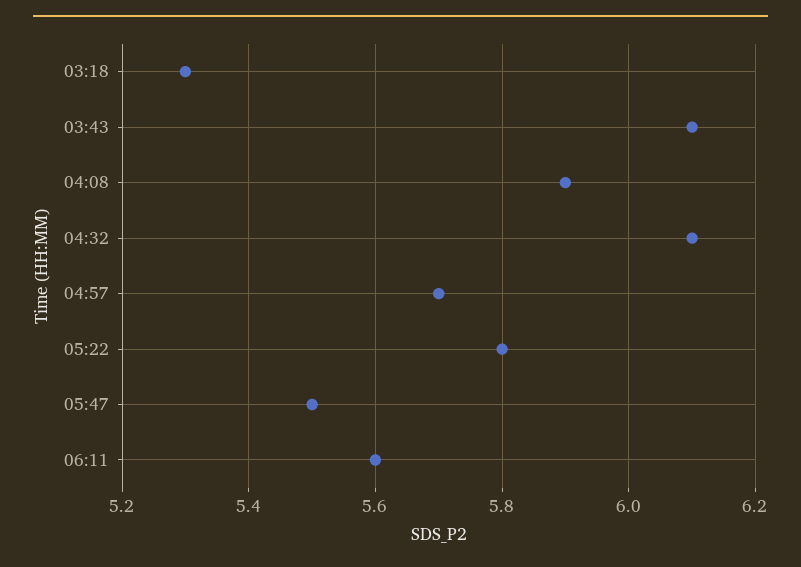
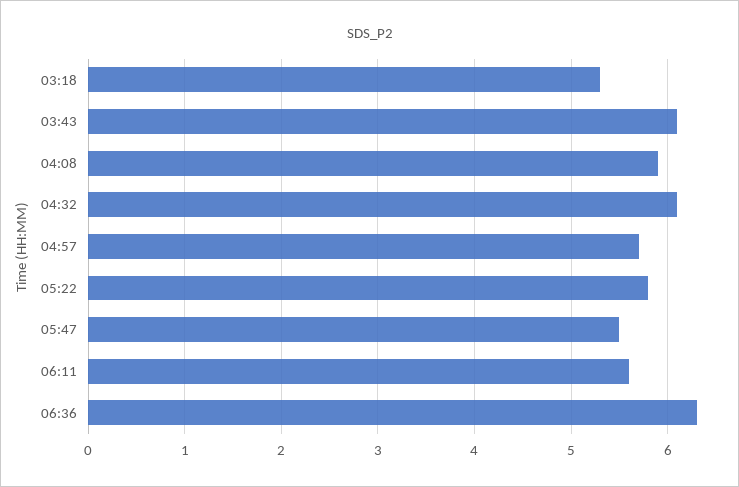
06:36: none -> 6.3

